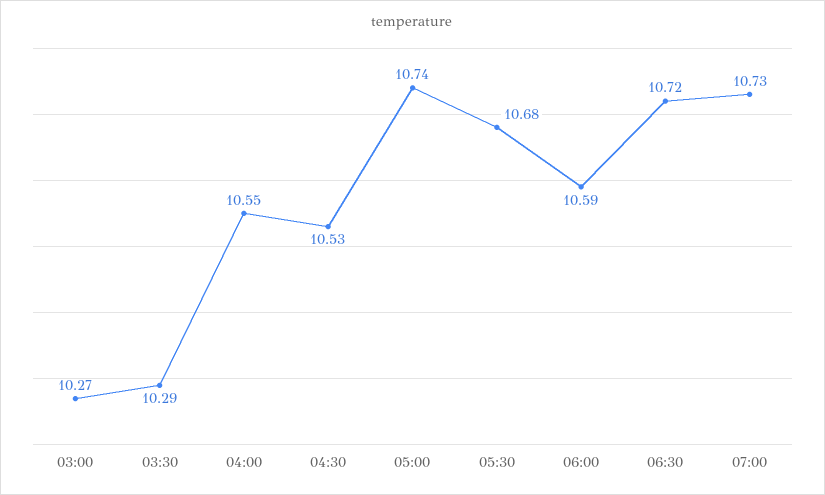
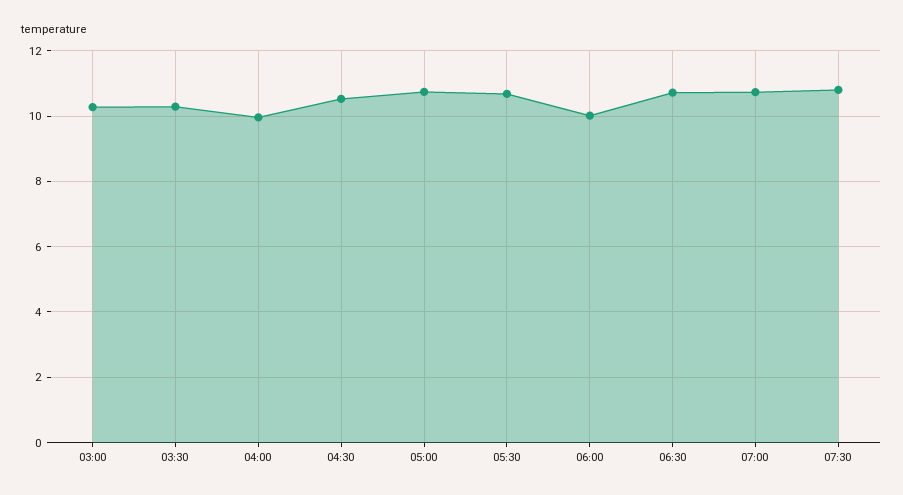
04:00: 10.55 -> 10
06:00: 10.59 -> 10
07:30: none -> 10.8

